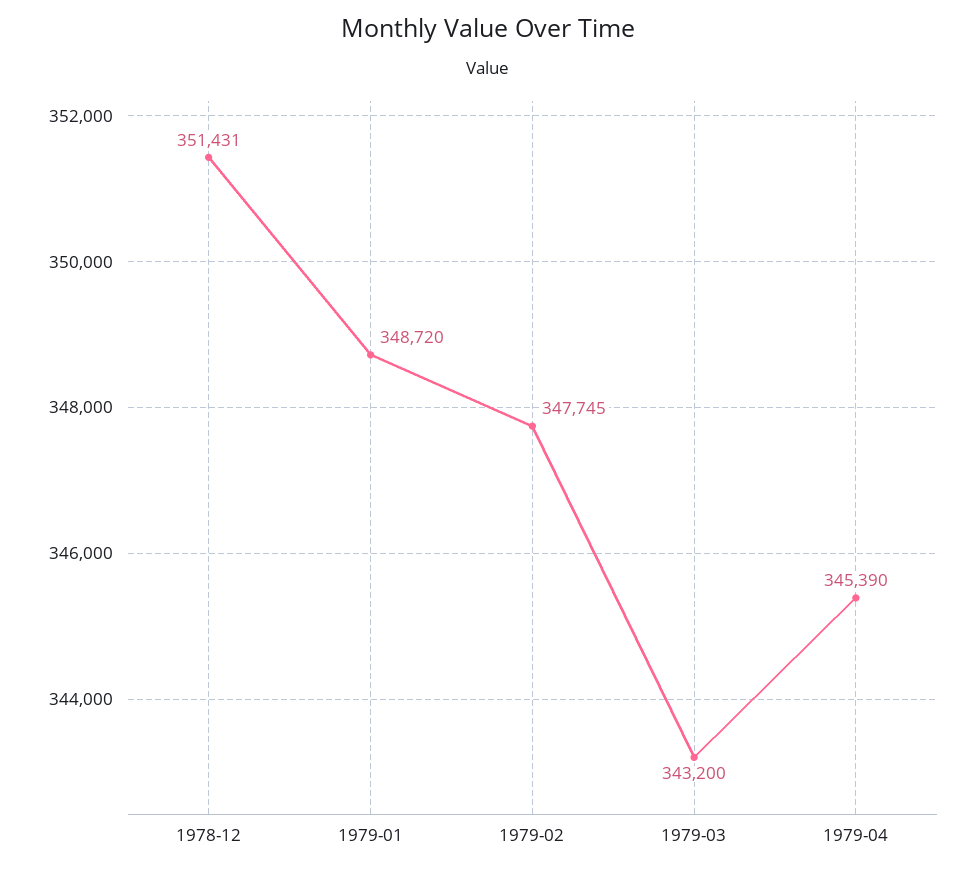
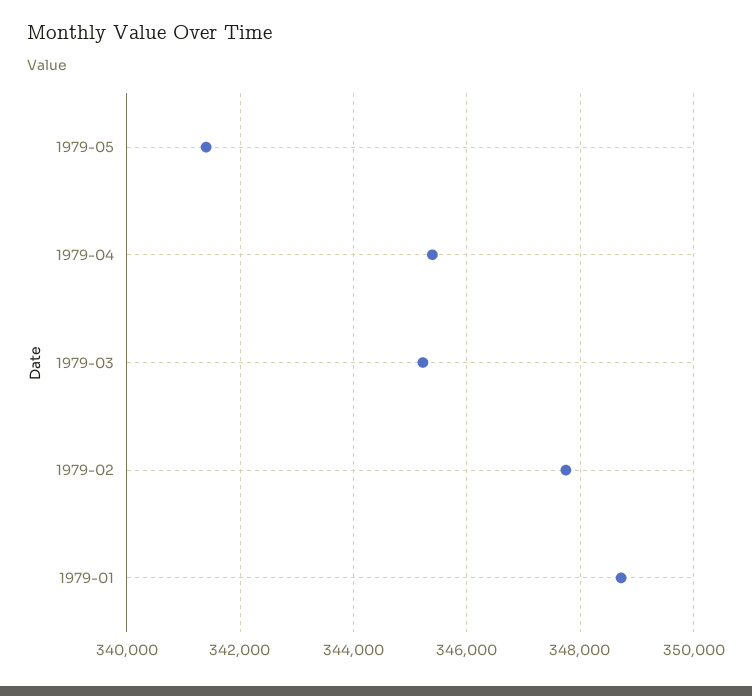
1978-12: 351431 -> none
1979-03: 343200 -> 345200
1979-05: none -> 341400

